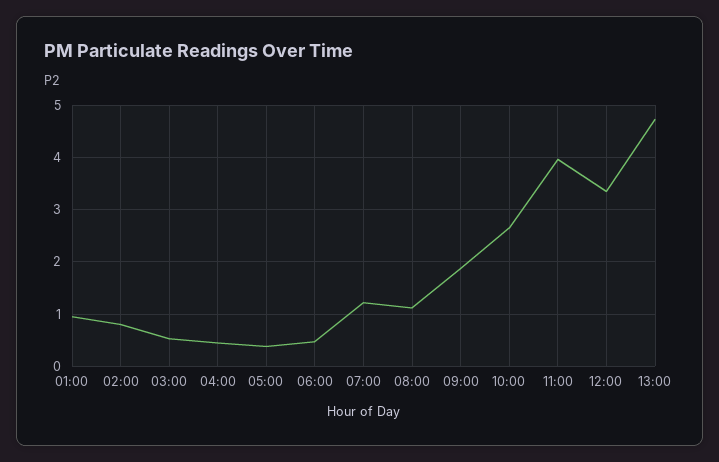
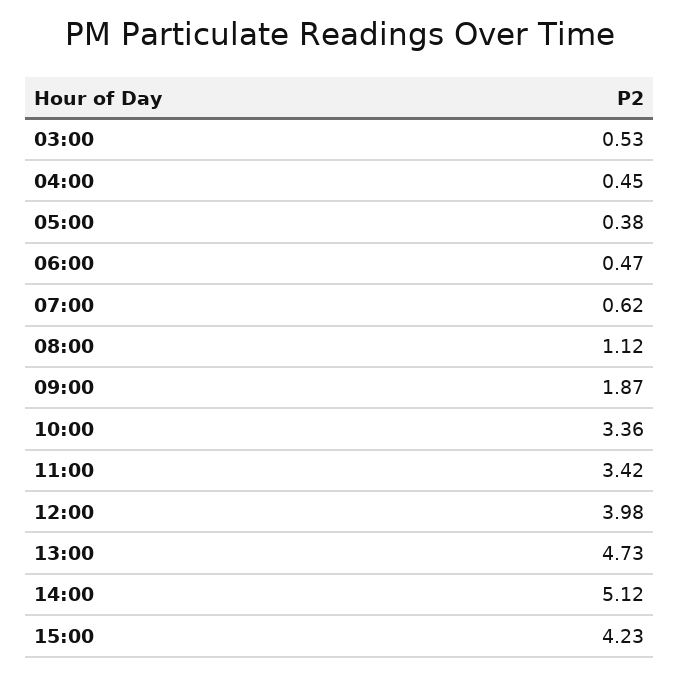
01:00: 1 -> none
02:00: 0.8 -> none
07:00: 1.2 -> 0.62
10:00: 2.6 -> 3.36
11:00: 4 -> 3.42
12:00: 3.4 -> 3.98
14:00: none -> 5.12
15:00: none -> 4.23

